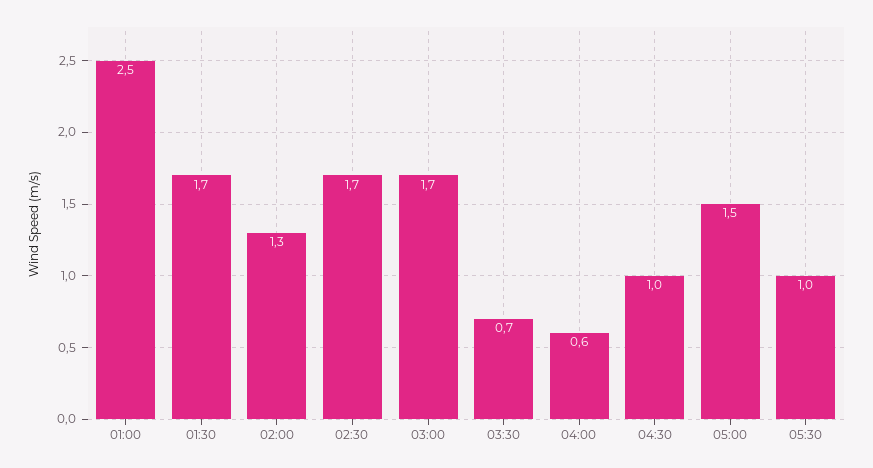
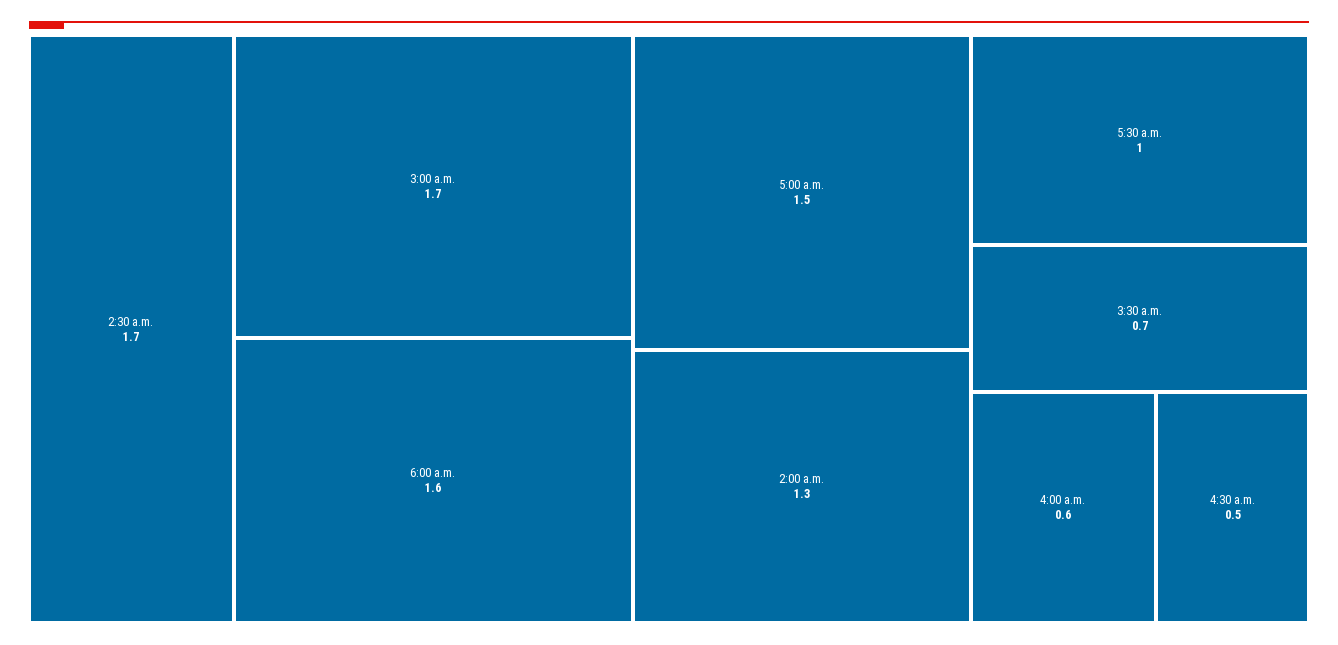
01:00: 2.5 -> none
01:30: 1.7 -> none
04:30: 1 -> 0.5
6:00 a.m.: none -> 1.6

